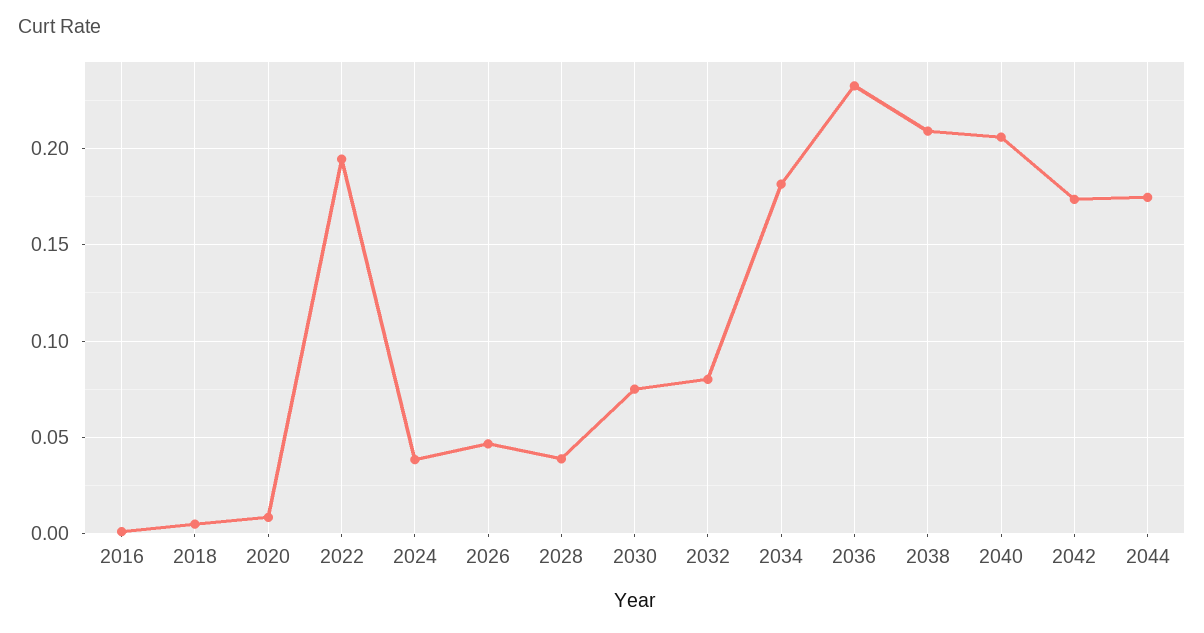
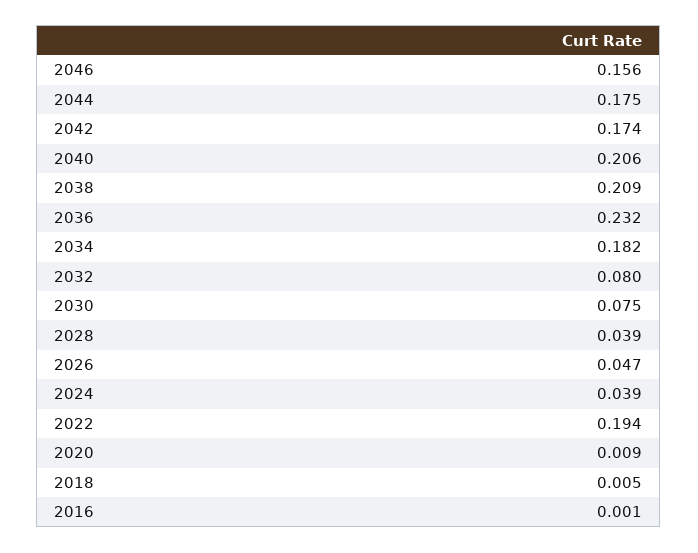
2046: none -> 0.156

